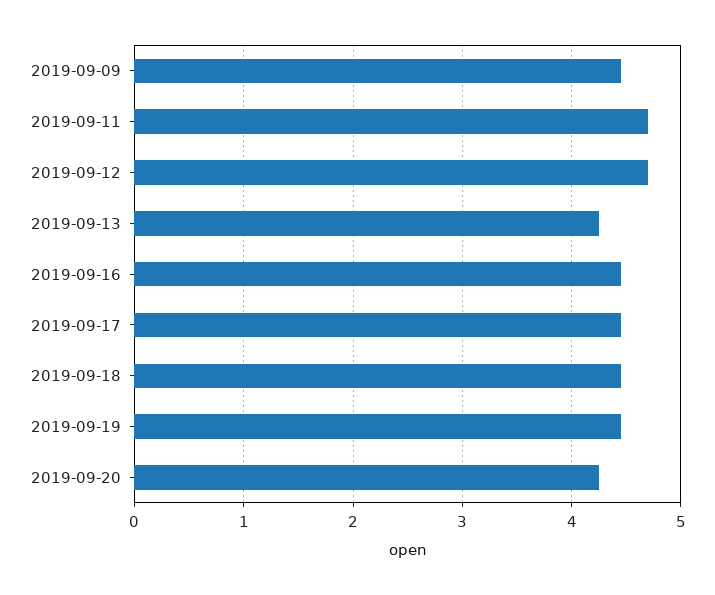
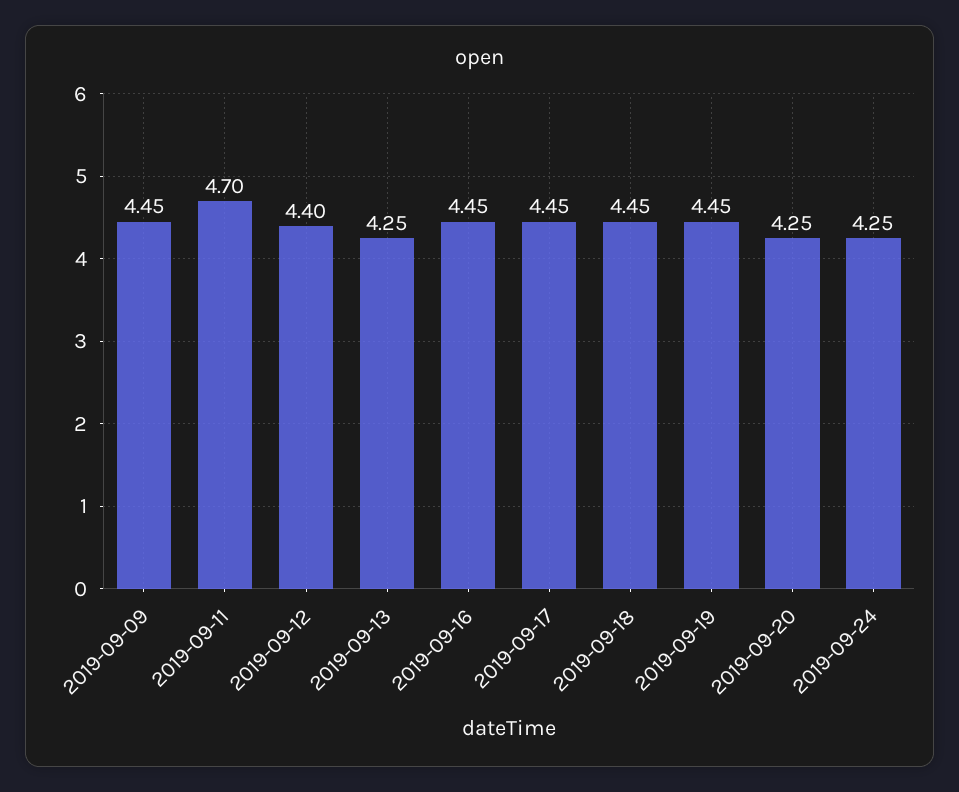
2019-09-12: 4.7 -> 4.4
2019-09-24: none -> 4.25

